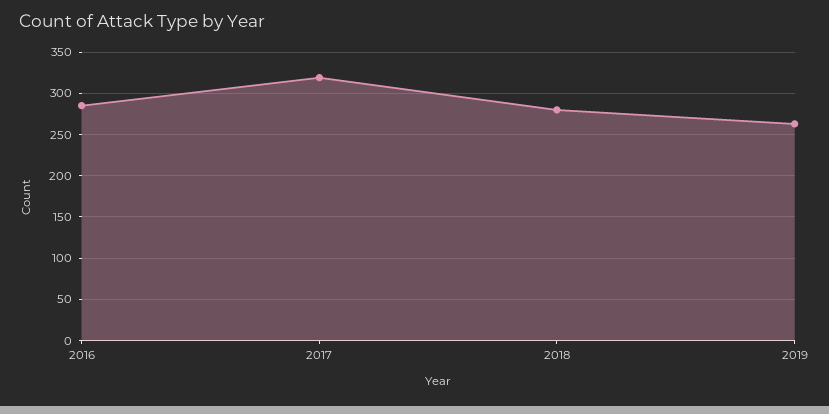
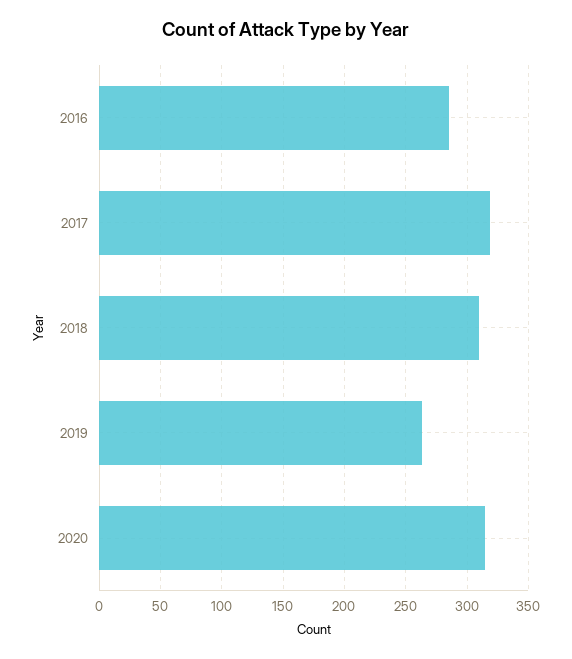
2018: 280 -> 310
2020: none -> 315

